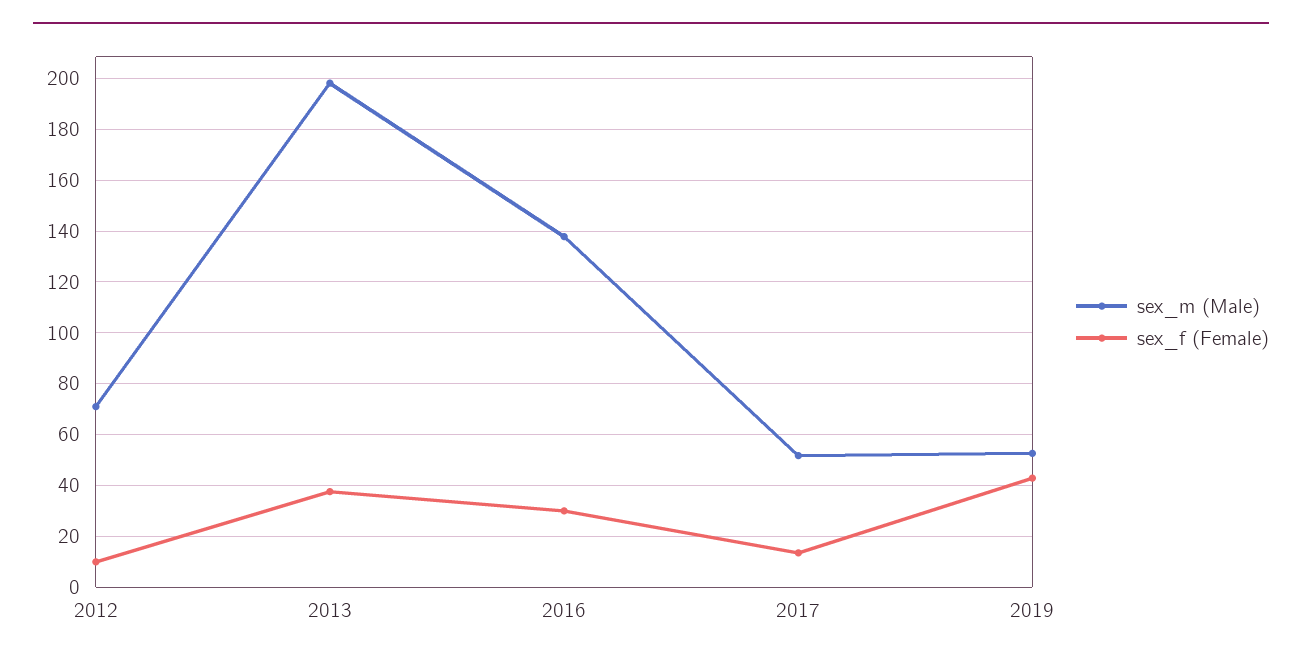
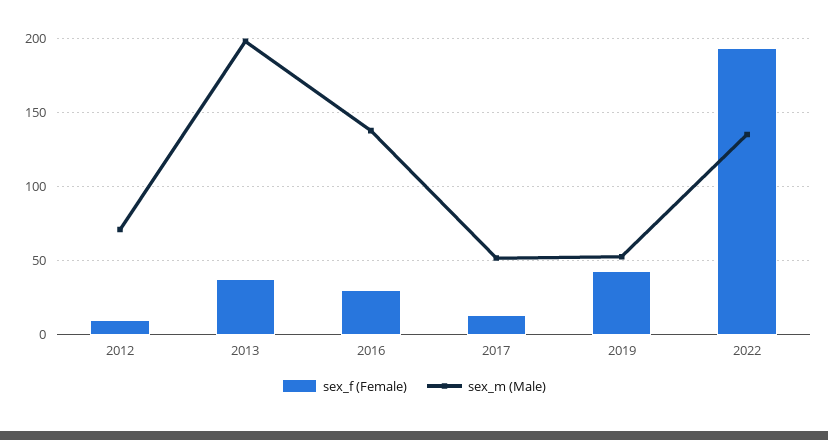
sex_f (Female), 2022: none -> 195
sex_m (Male), 2022: none -> 135

